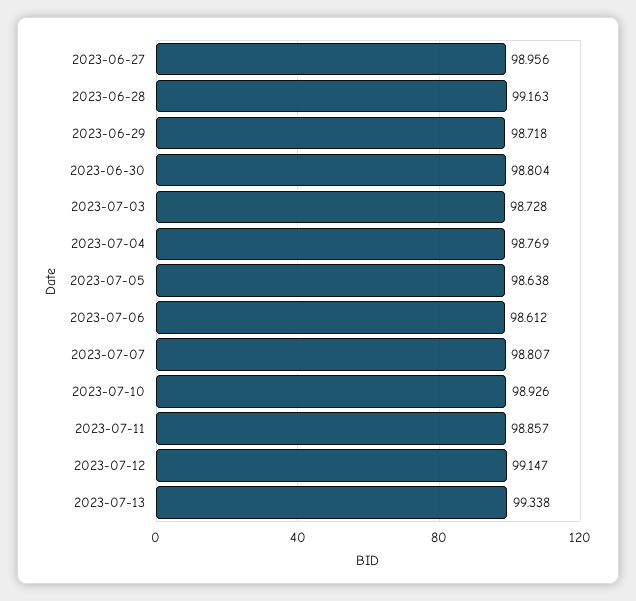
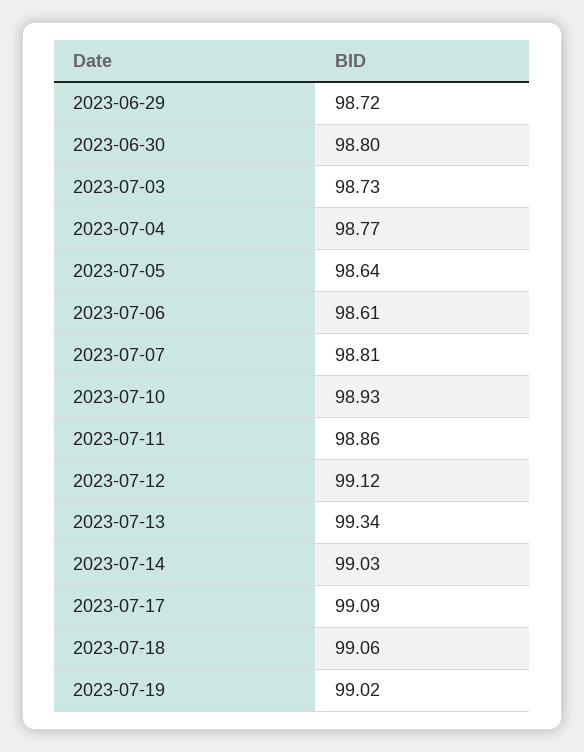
2023-06-27: 98.956 -> none
2023-06-28: 99.163 -> none
2023-07-12: 99.147 -> 99.12
2023-07-14: none -> 99.03
2023-07-17: none -> 99.09
2023-07-18: none -> 99.06
2023-07-19: none -> 99.02

